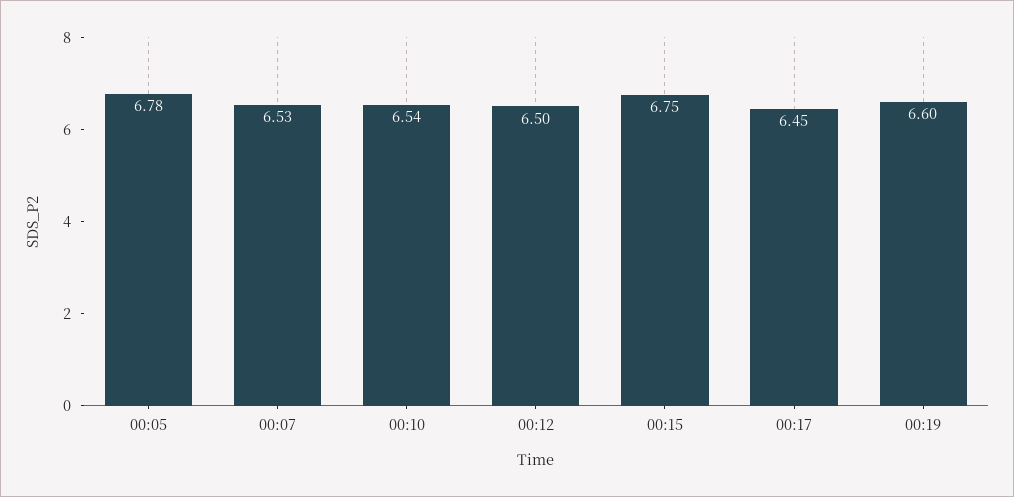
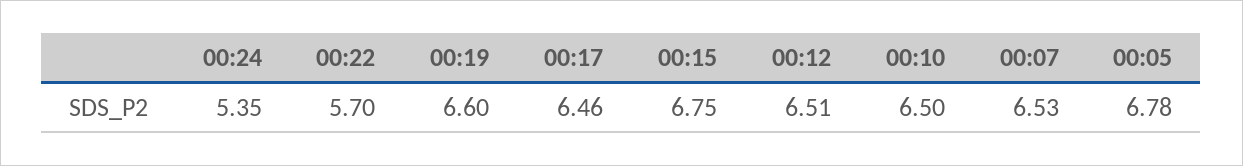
00:10: 6.54 -> 6.5
00:12: 6.5 -> 6.51
00:17: 6.45 -> 6.46
00:24: none -> 5.35
00:22: none -> 5.7

